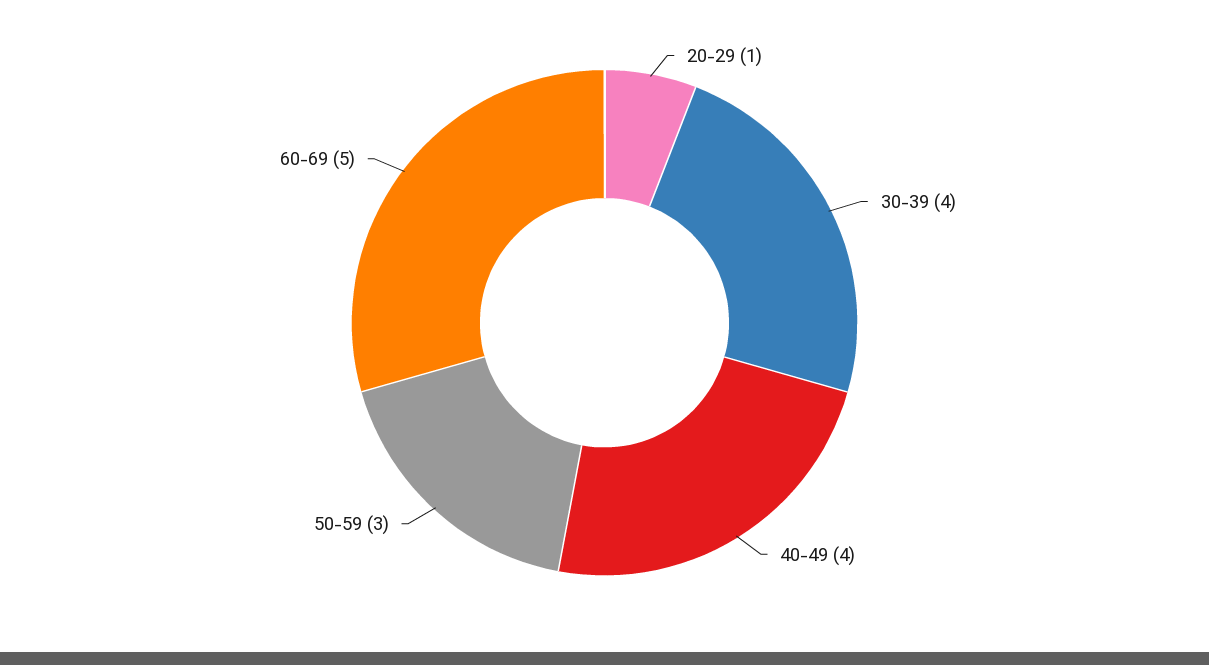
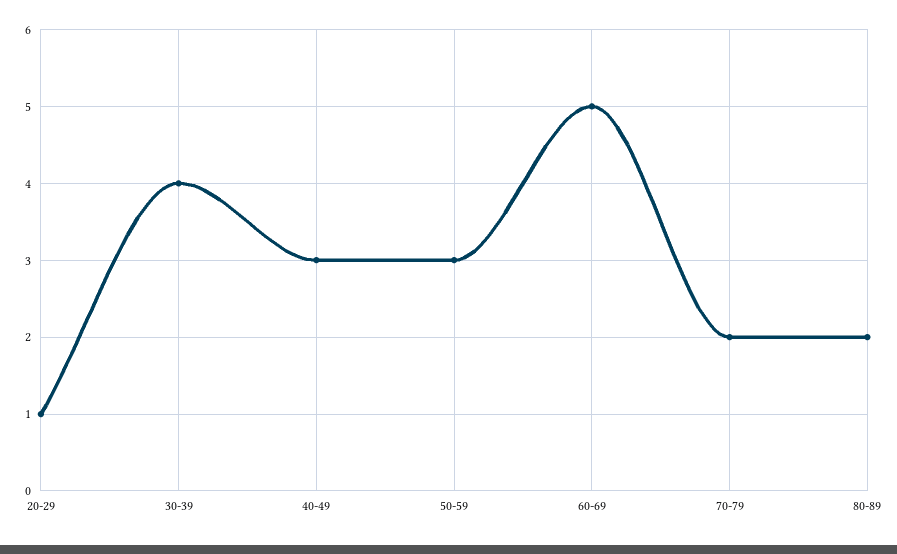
40-49: 4 -> 3
70-79: none -> 2
80-89: none -> 2

